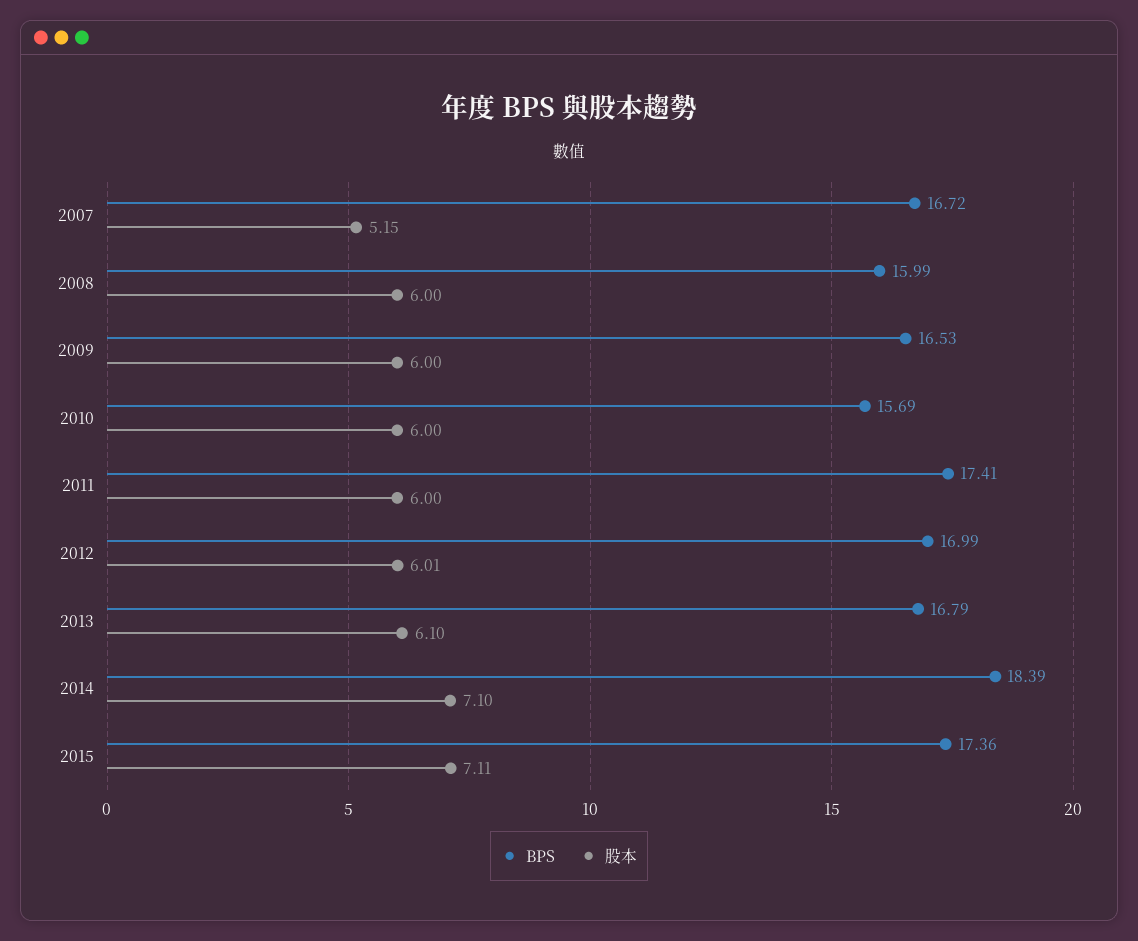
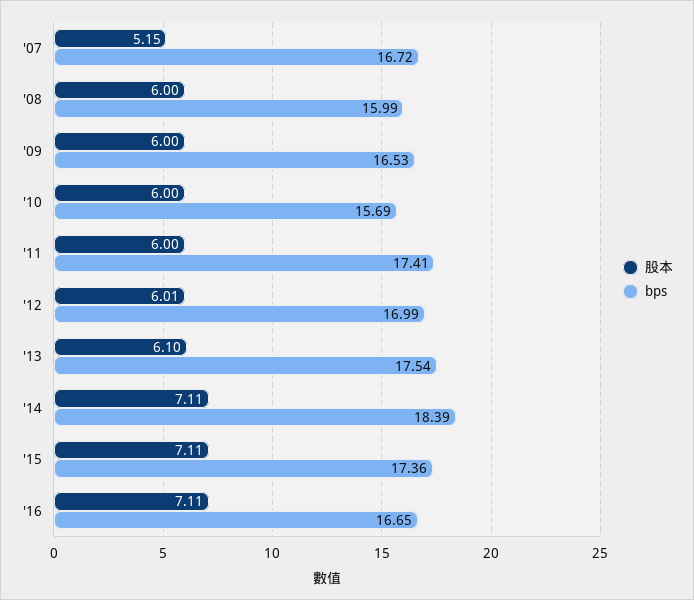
BPS, 2013: 16.79 -> 17.54
股本, 2014: 7.1 -> 7.11
股本, '16: none -> 7.11
BPS, '16: none -> 16.65

